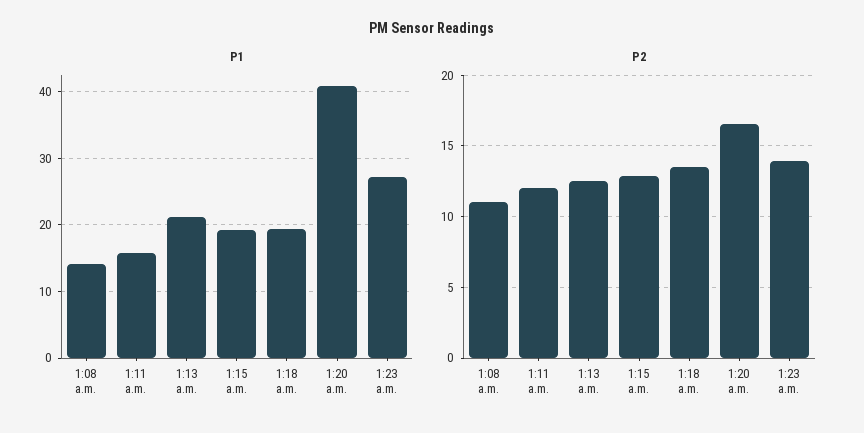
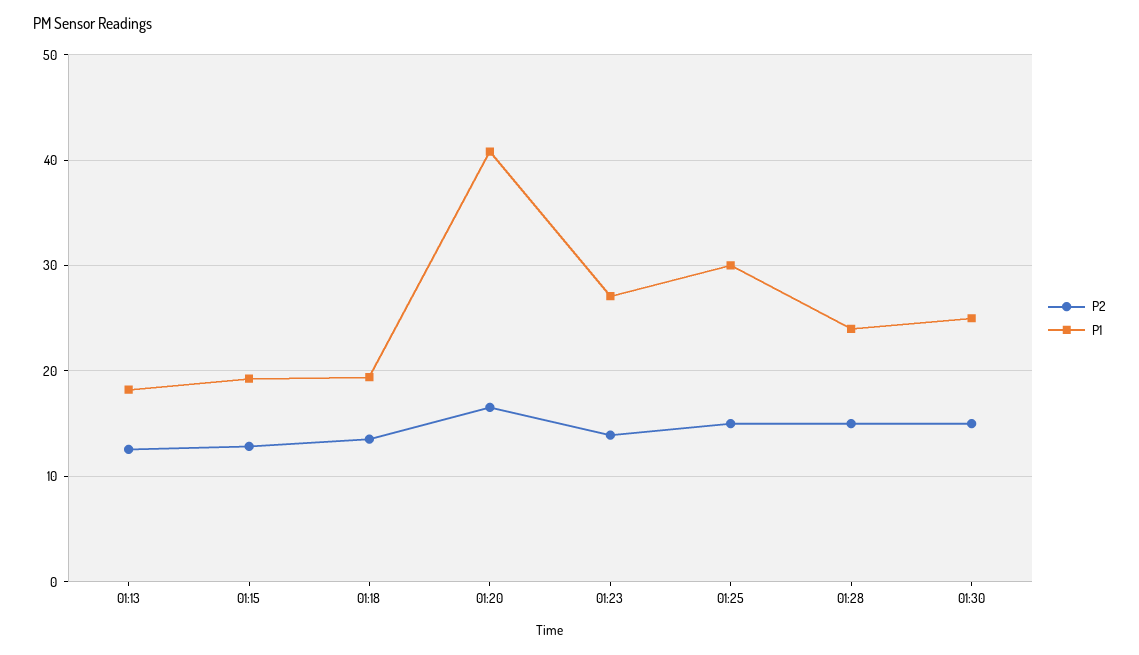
P1, 1:08 a.m.: 14 -> none
P1, 1:11 a.m.: 16 -> none
P1, 1:13 a.m.: 21 -> 18
P2, 1:08 a.m.: 11 -> none
P2, 1:11 a.m.: 12 -> none
P2, 01:25: none -> 15
P1, 01:25: none -> 30
P2, 01:28: none -> 15
P1, 01:28: none -> 24
P2, 01:30: none -> 15
P1, 01:30: none -> 25

